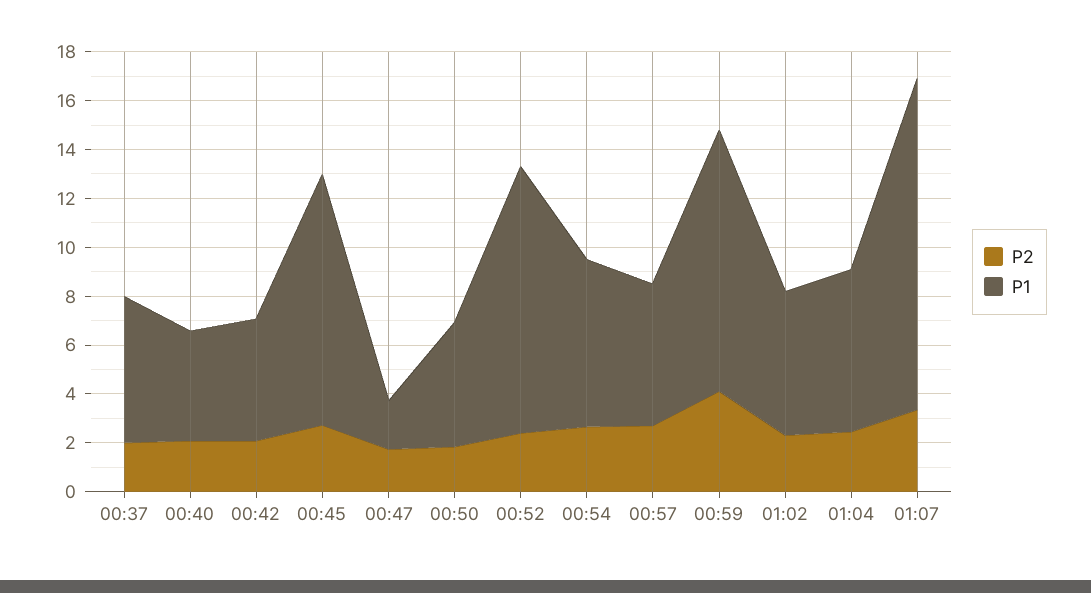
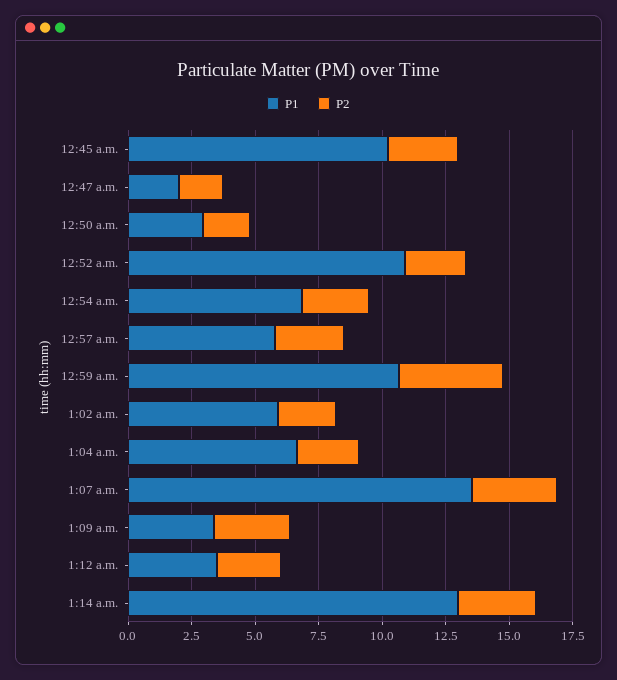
P2, 00:37: 2 -> none
P1, 00:37: 6 -> none
P2, 00:40: 2 -> none
P1, 00:40: 4.5 -> none
P2, 00:42: 2 -> none
P1, 00:42: 5 -> none
P1, 00:50: 5 -> 3
P1, 1:09 a.m.: none -> 3.5
P2, 1:09 a.m.: none -> 3
P1, 1:12 a.m.: none -> 3.5
P2, 1:12 a.m.: none -> 2.5
P1, 1:14 a.m.: none -> 13
P2, 1:14 a.m.: none -> 3

